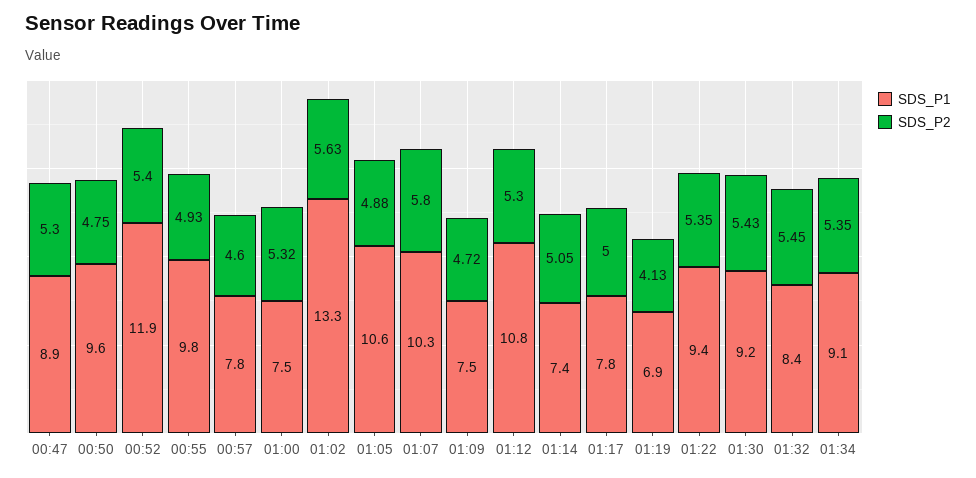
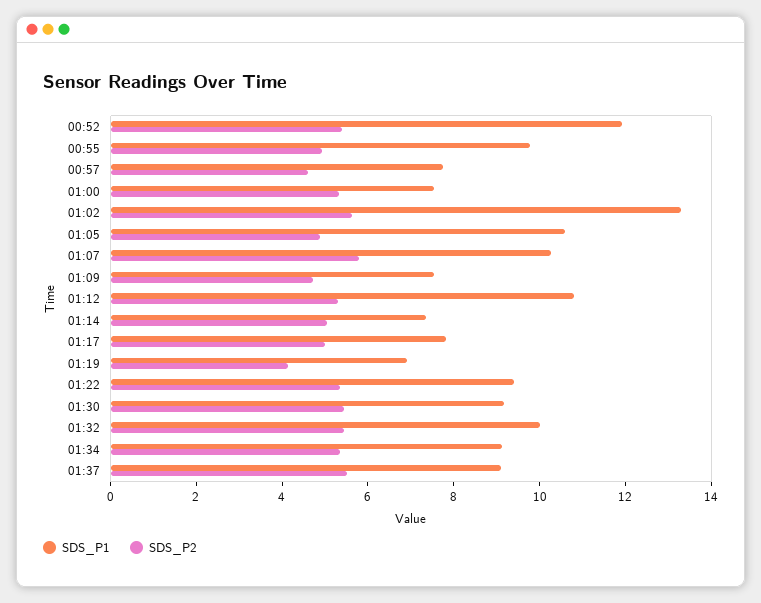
SDS_P1, 00:47: 8.9 -> none
SDS_P2, 00:47: 5.3 -> none
SDS_P1, 00:50: 9.6 -> none
SDS_P2, 00:50: 4.75 -> none
SDS_P1, 01:32: 8.4 -> 10
SDS_P1, 01:37: none -> 9
SDS_P2, 01:37: none -> 5.5

